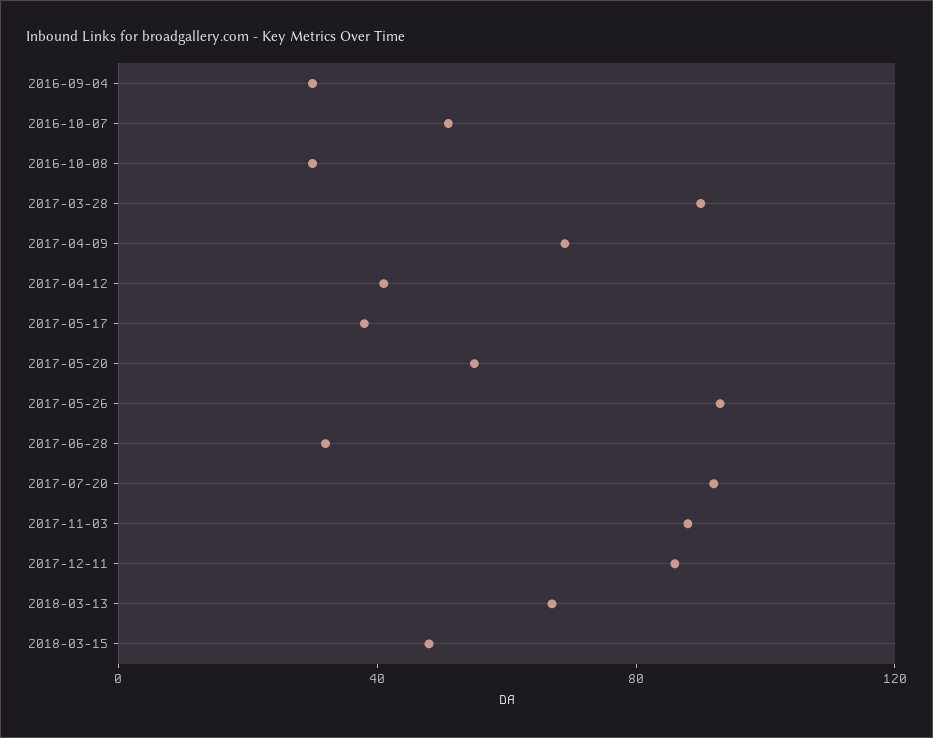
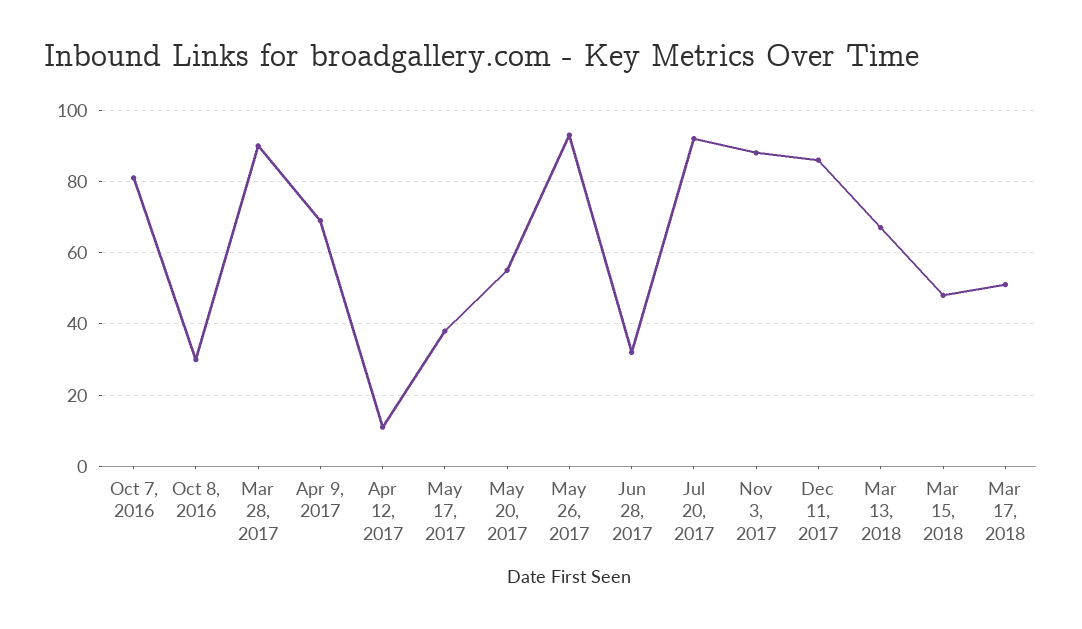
2016-09-04: 30 -> none
2016-10-07: 50 -> 80
2017-04-12: 40 -> 10
Mar 17, 2018: none -> 50

